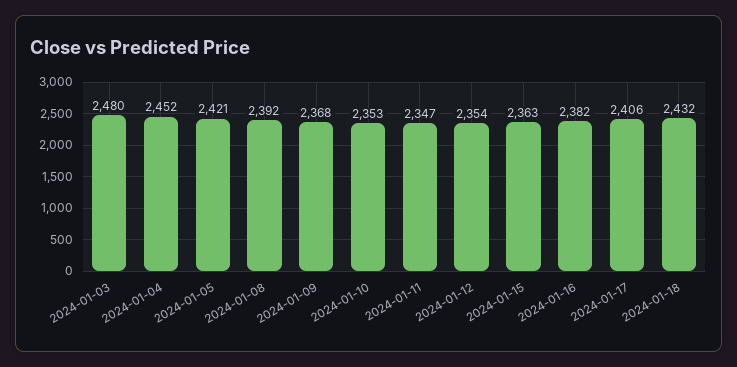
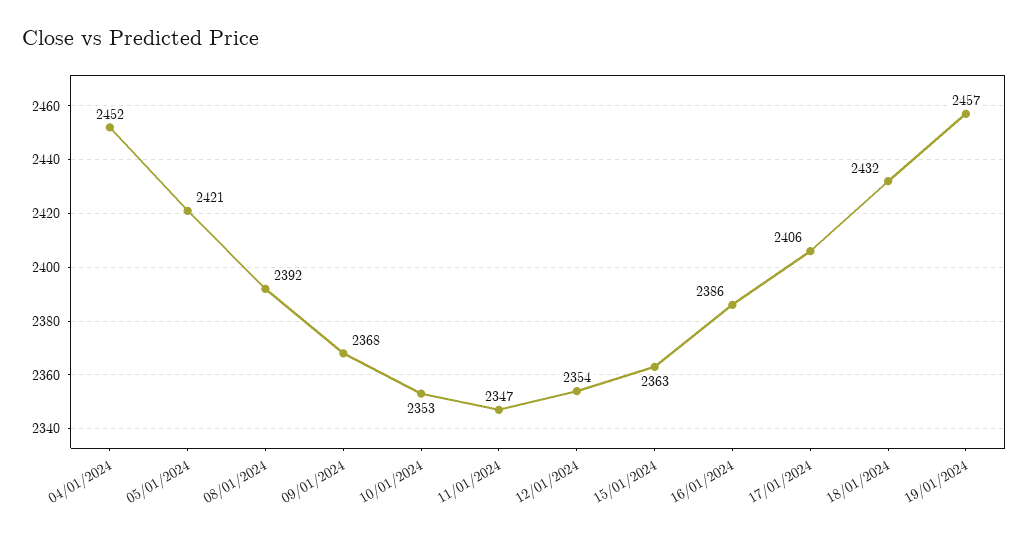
2024-01-03: 2480 -> none
2024-01-16: 2382 -> 2386
19/01/2024: none -> 2457

